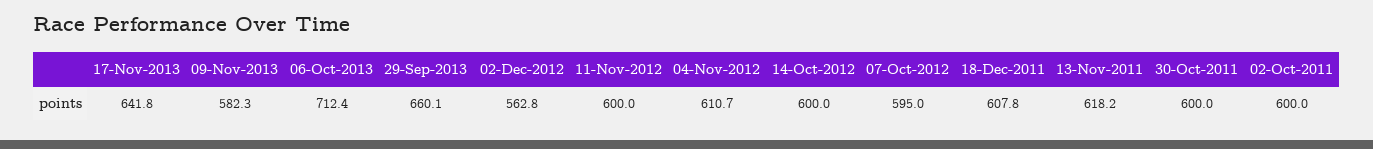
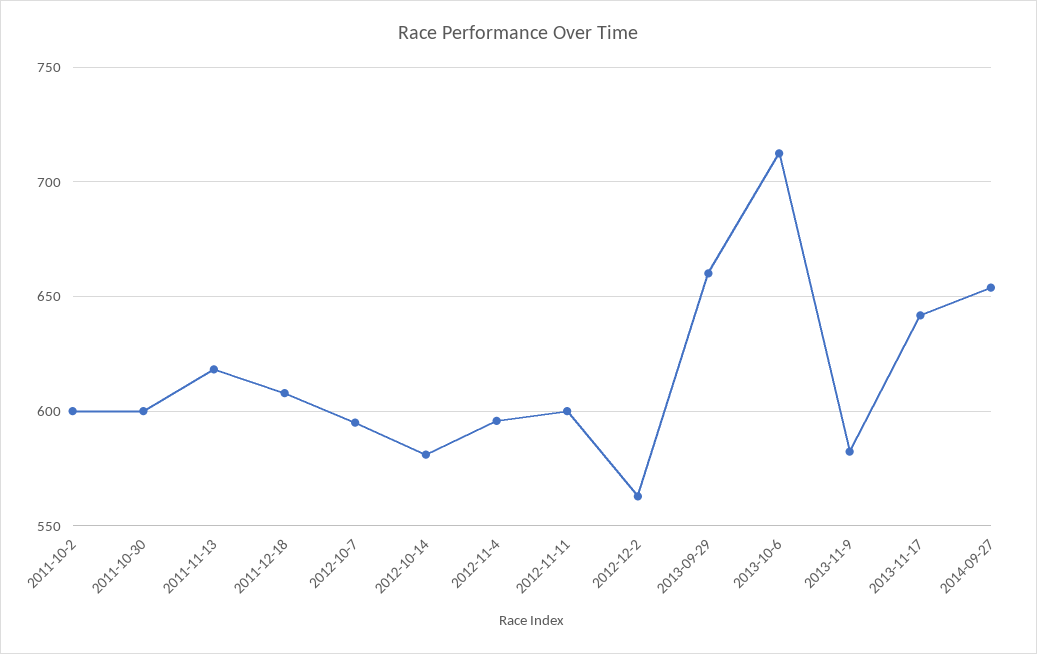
04-Nov-2012: 610.7 -> 595
14-Oct-2012: 600 -> 580
2014-09-27: none -> 655

